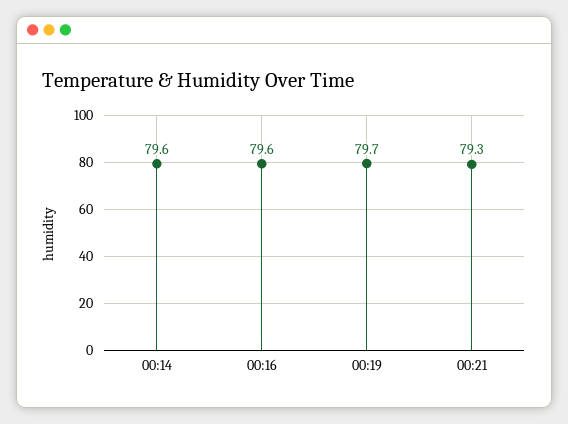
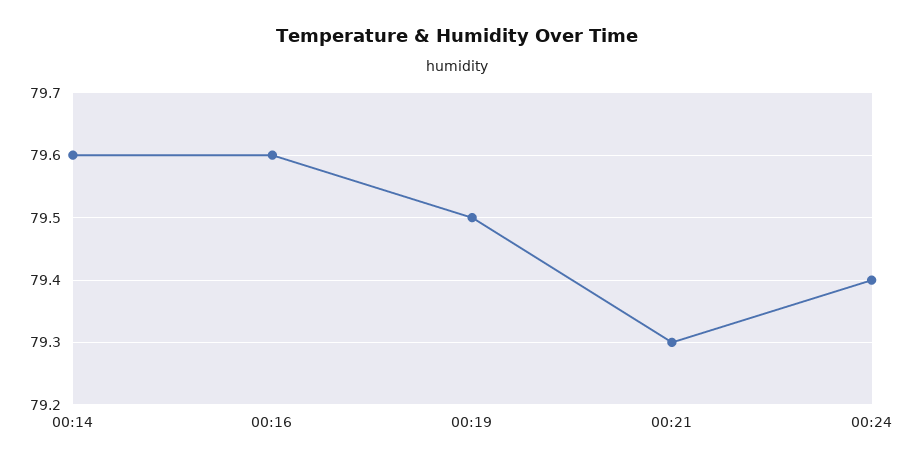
00:19: 79.7 -> 79.5
00:24: none -> 79.4

